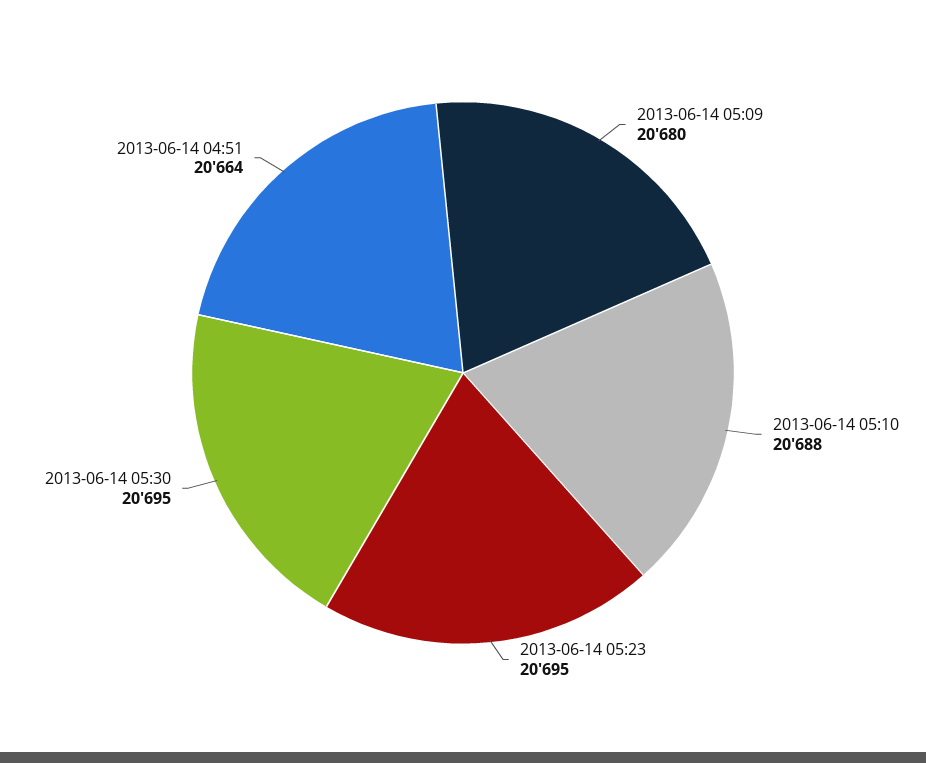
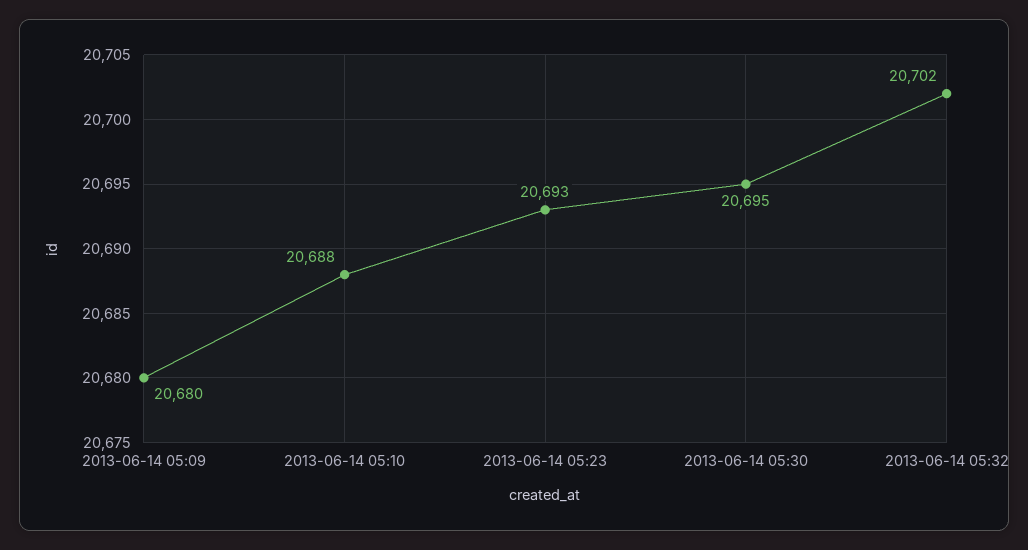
2013-06-14 05:23: 20695 -> 20693
2013-06-14 04:51: 20664 -> none
2013-06-14 05:32: none -> 20702

